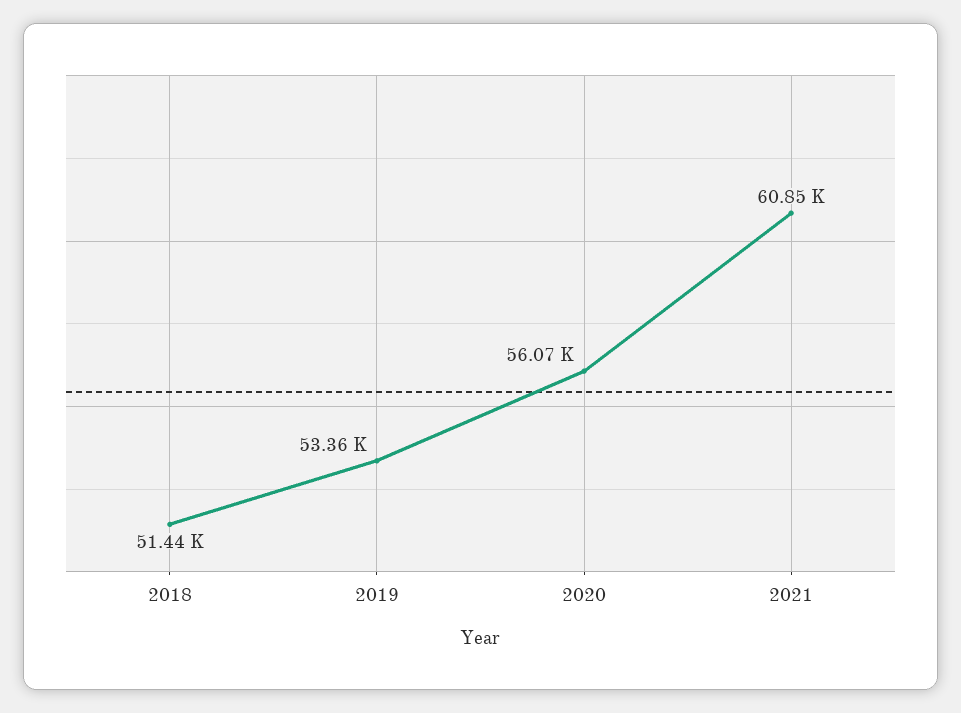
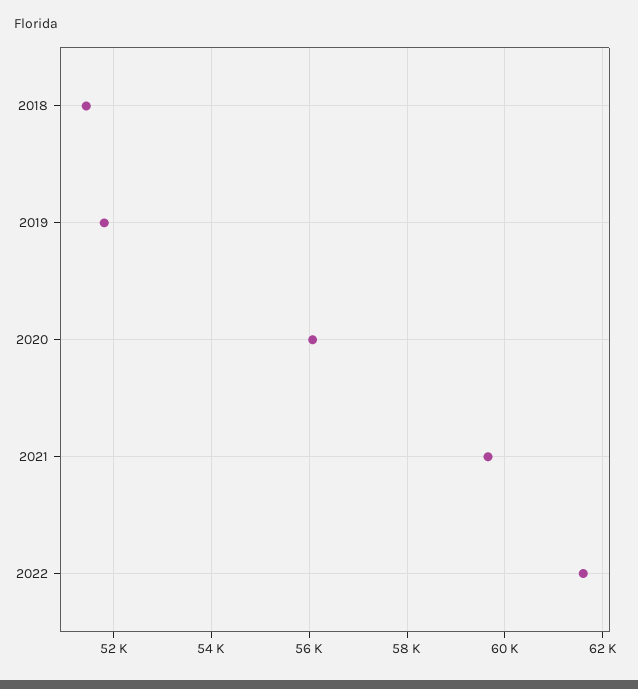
2019: 53360 -> 51800
2021: 60850 -> 59600
2022: none -> 61600

